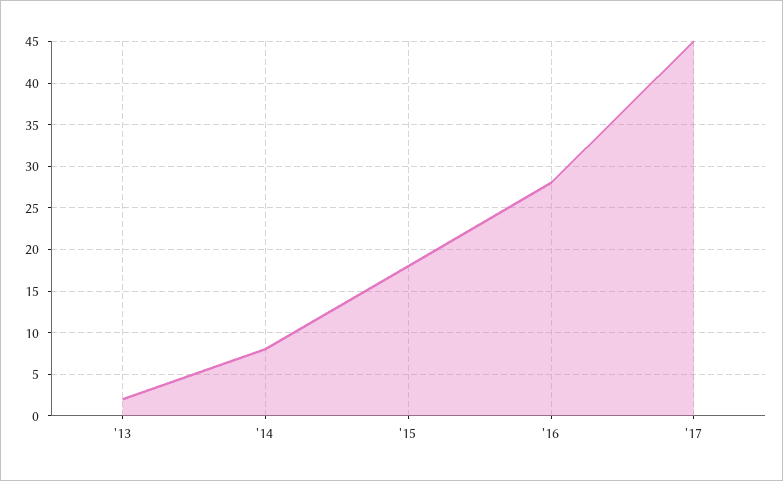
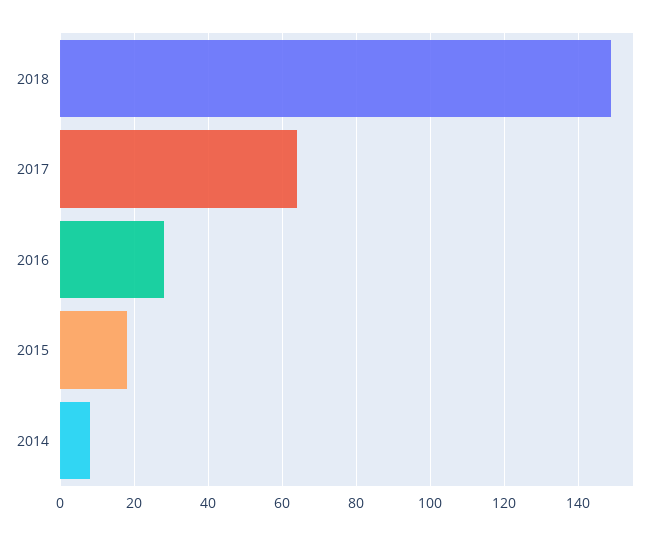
'13: 2 -> none
'17: 45 -> 65
2018: none -> 150

